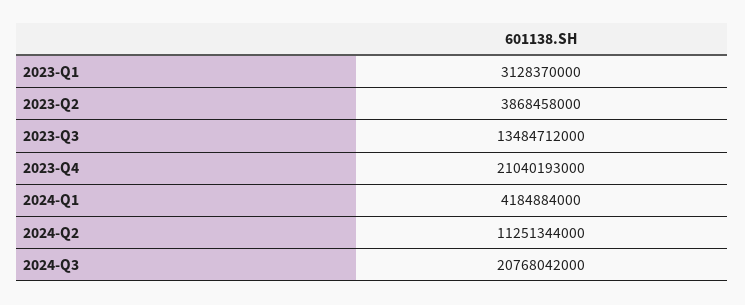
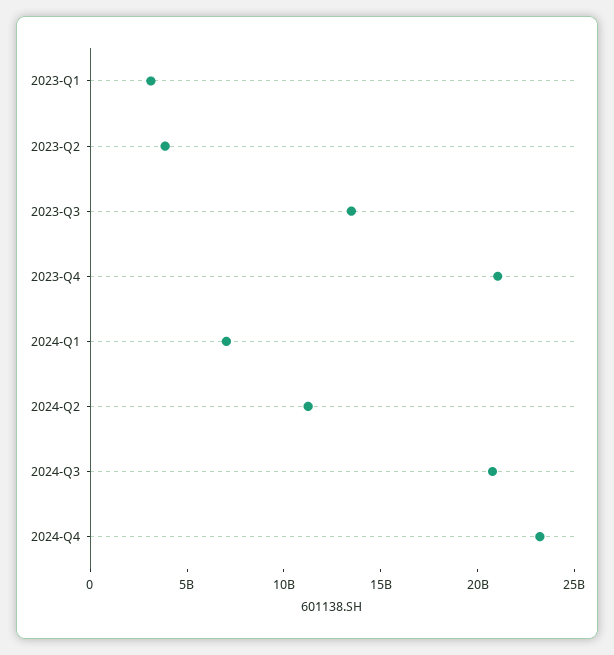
2024-Q1: 4184884000 -> 7000000000
2024-Q4: none -> 23000000000

